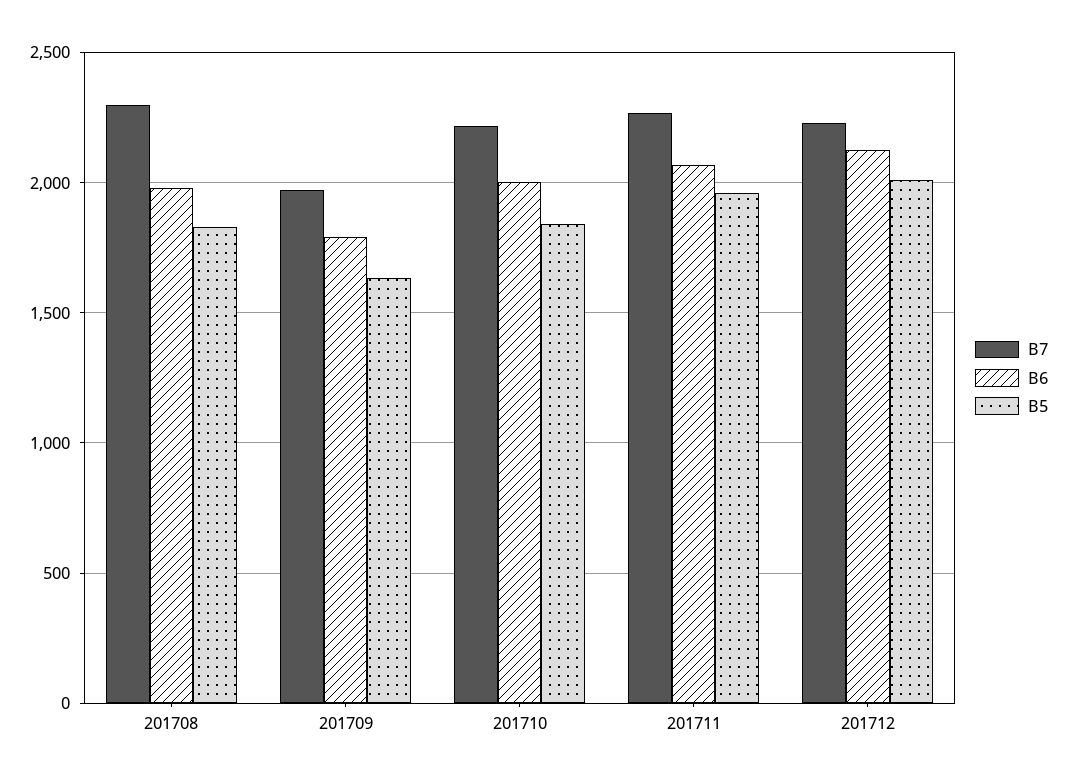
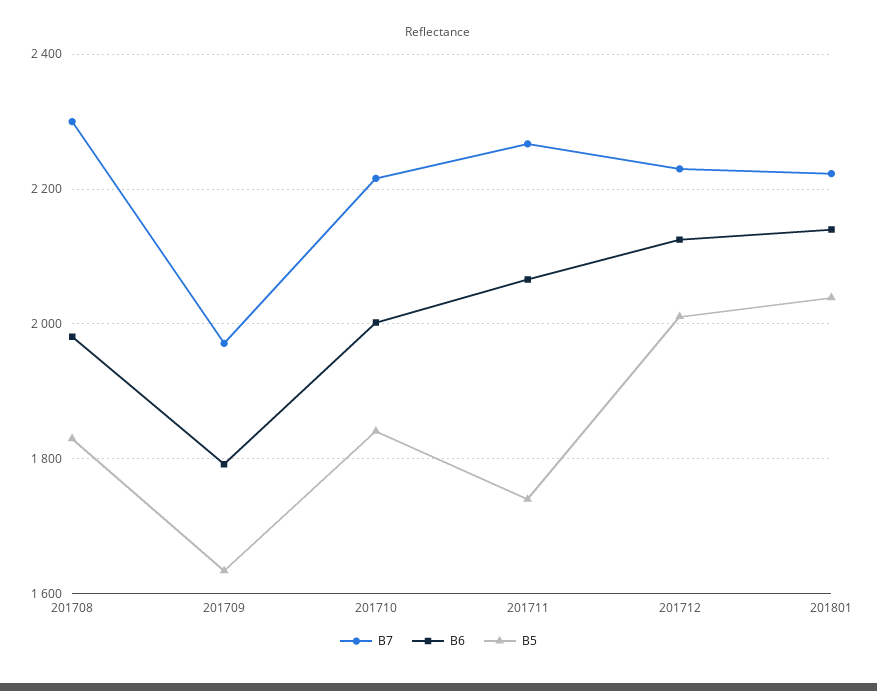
B5, 201711: 1950 -> 1740
B7, 201801: none -> 2220
B6, 201801: none -> 2140
B5, 201801: none -> 2040

